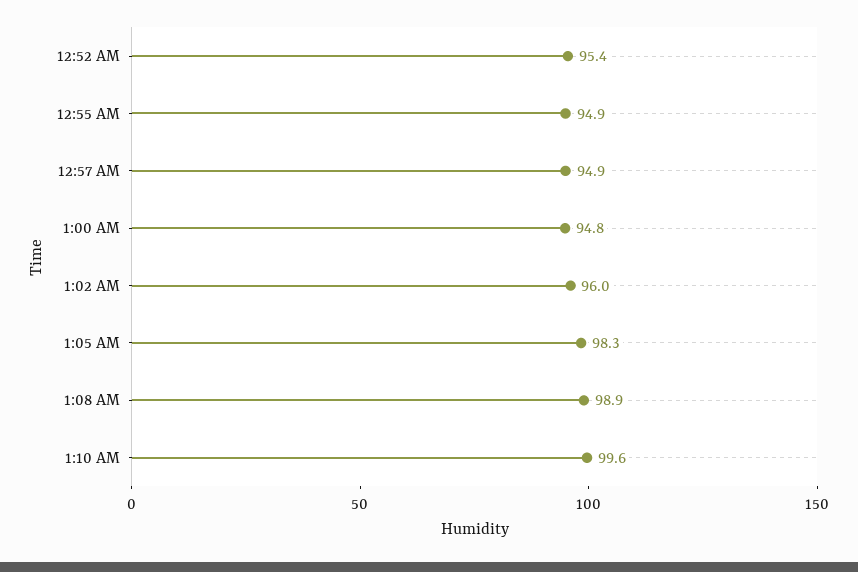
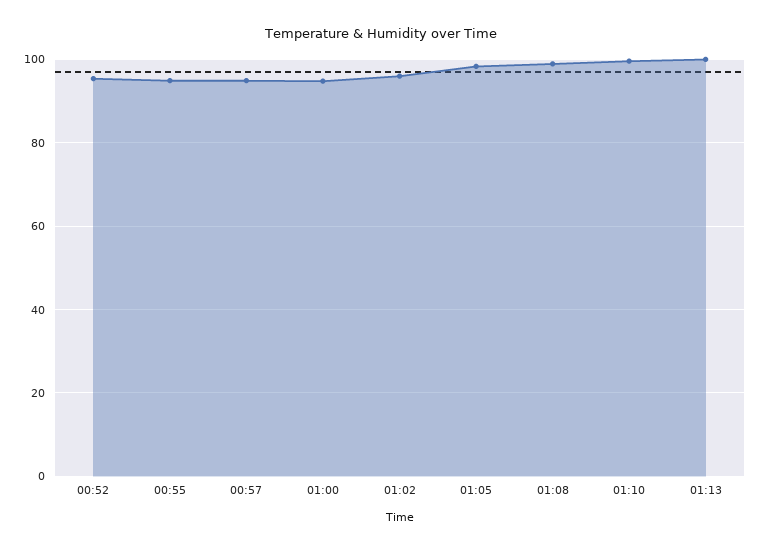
01:13: none -> 100

